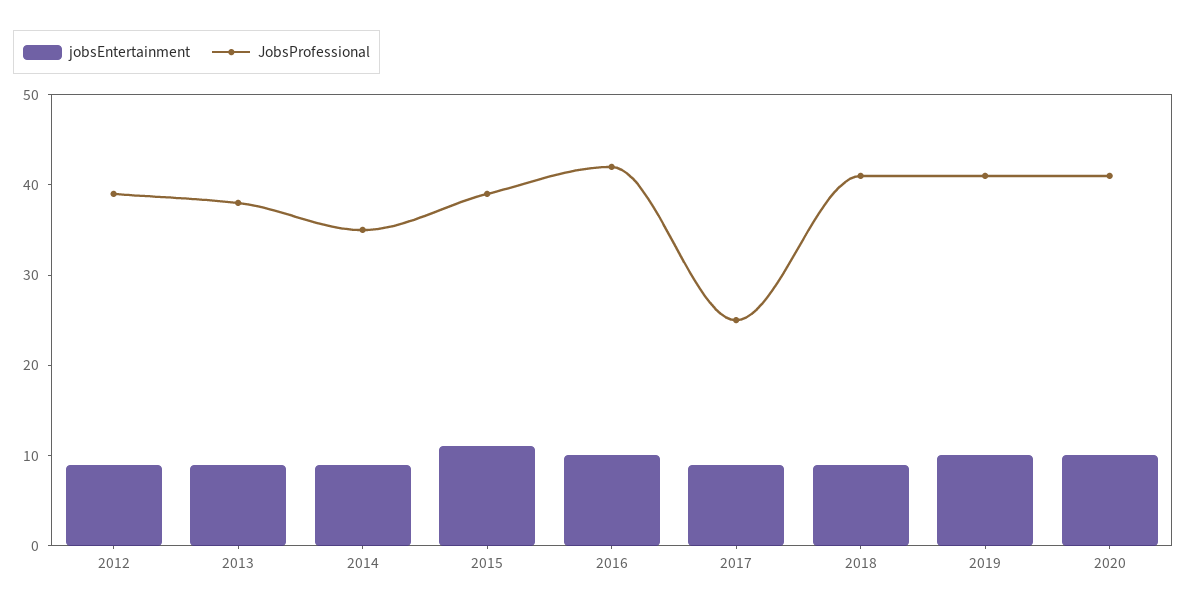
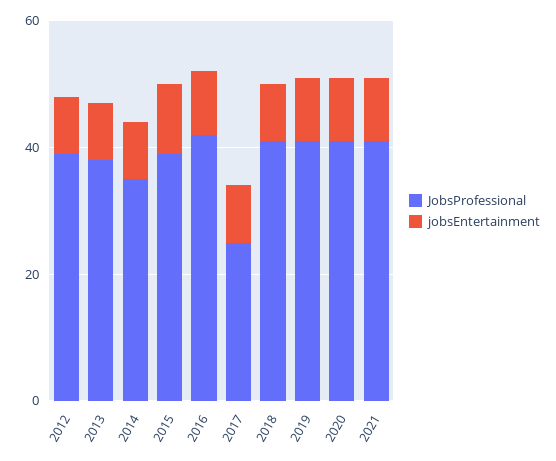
JobsProfessional, 2021: none -> 40
jobsEntertainment, 2021: none -> 10

